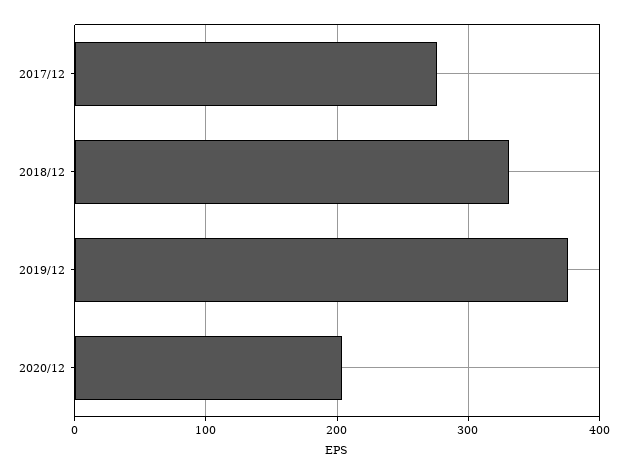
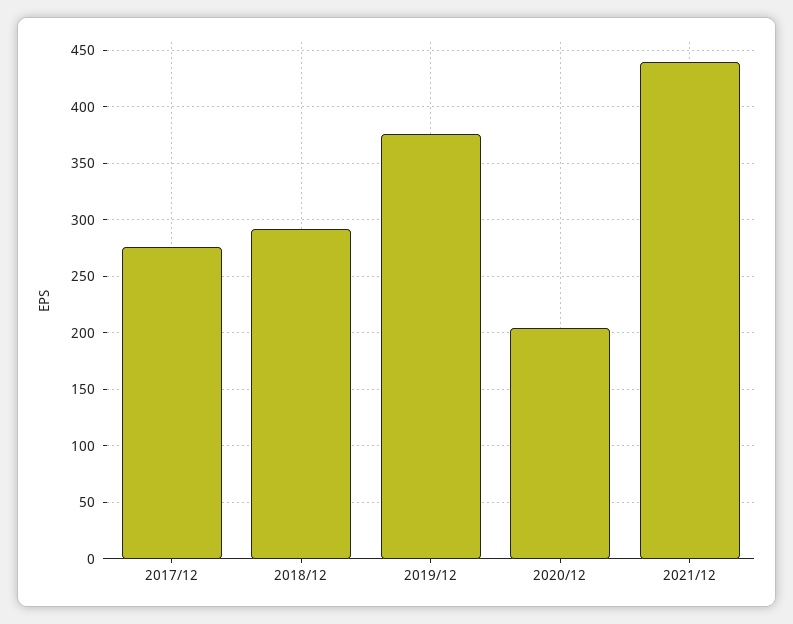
2018/12: 330 -> 290
2021/12: none -> 440

